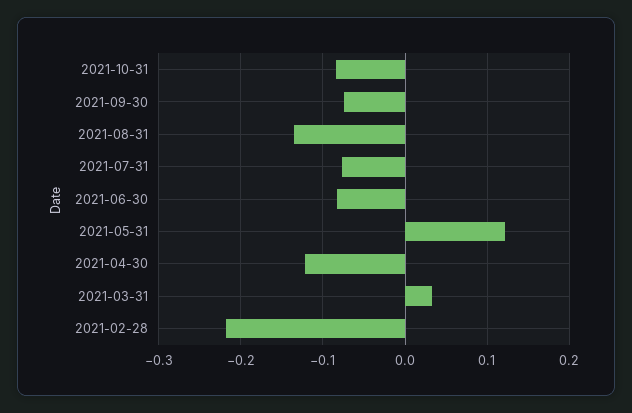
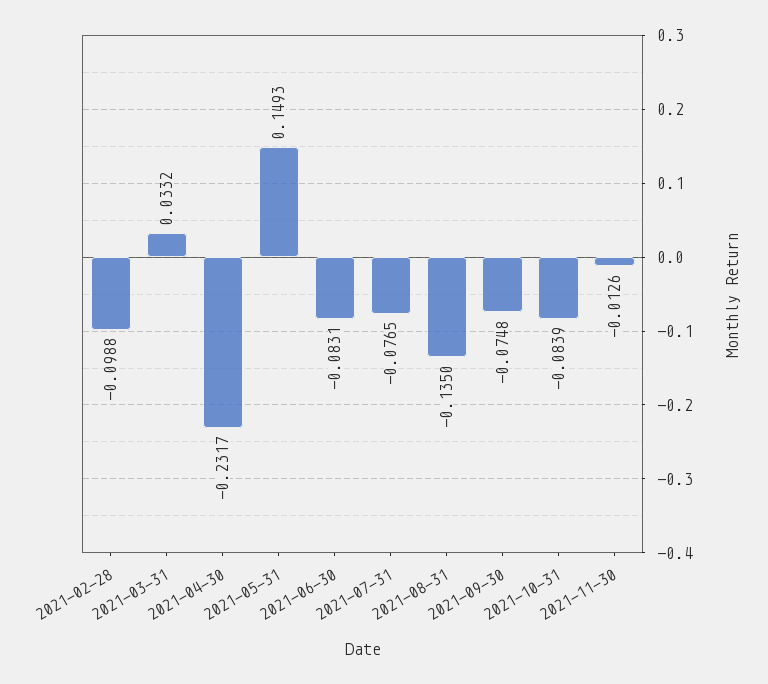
2021-05-31: 0.12 -> 0.1493
2021-04-30: -0.12 -> -0.2317
2021-02-28: -0.22 -> -0.0988
2021-11-30: none -> -0.0126

